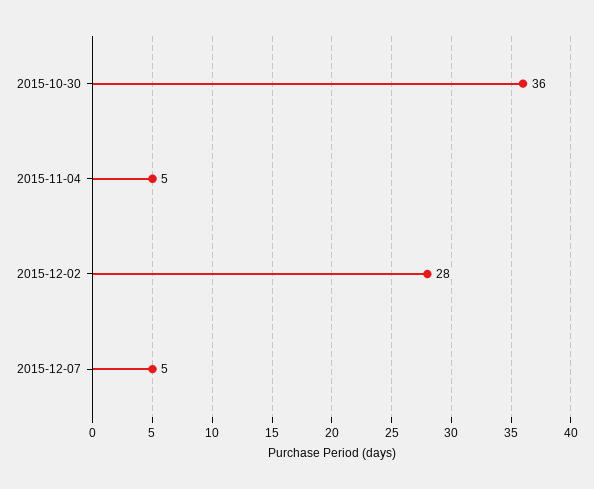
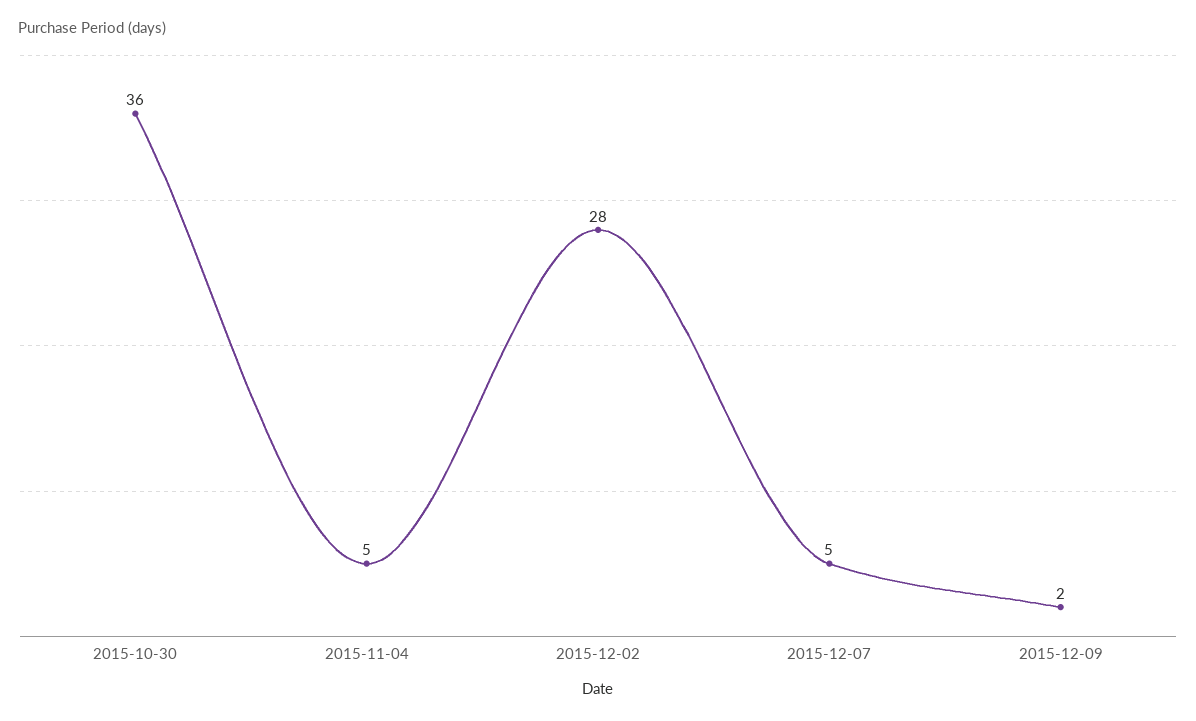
2015-12-09: none -> 2

